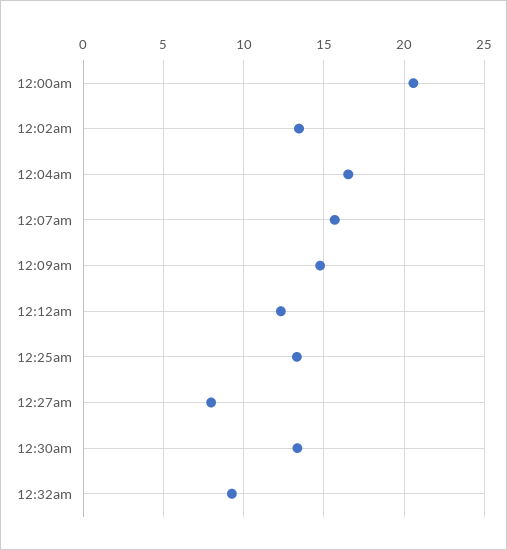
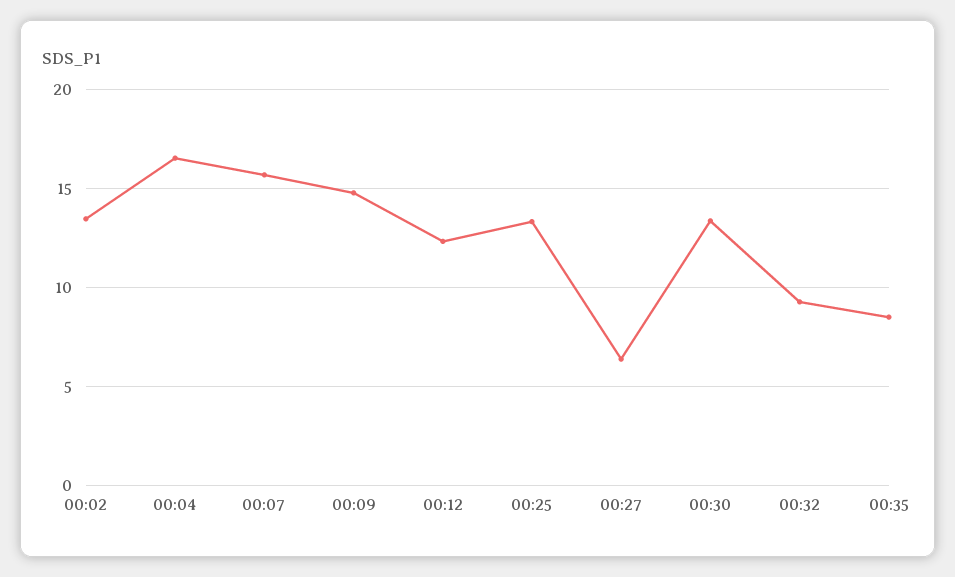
12:00am: 20.5 -> none
12:27am: 8 -> 6.5
00:35: none -> 8.5

